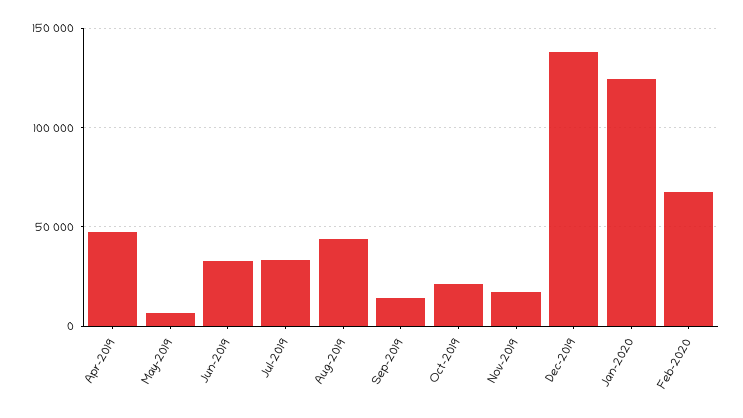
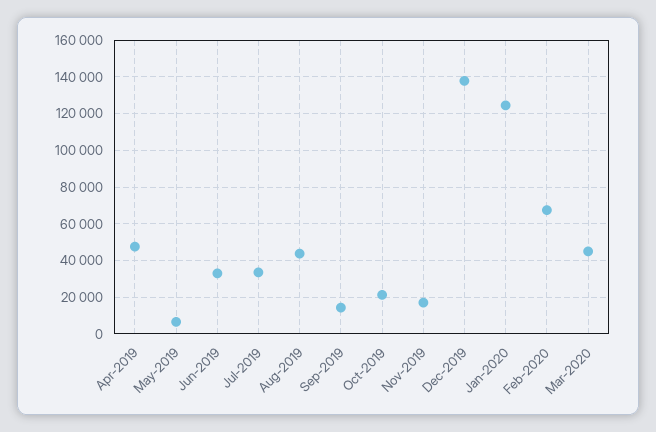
Mar-2020: none -> 45000

